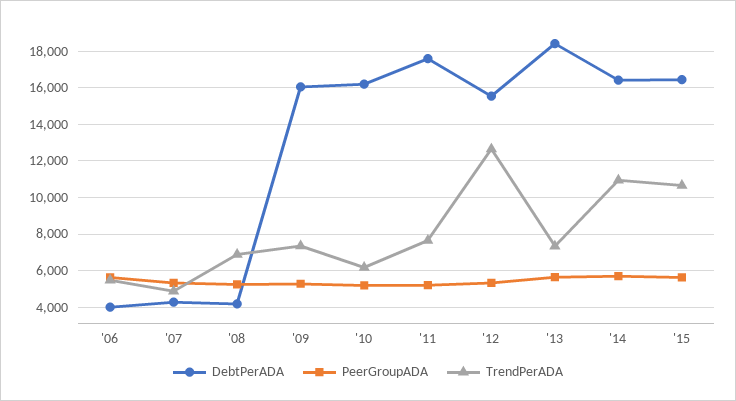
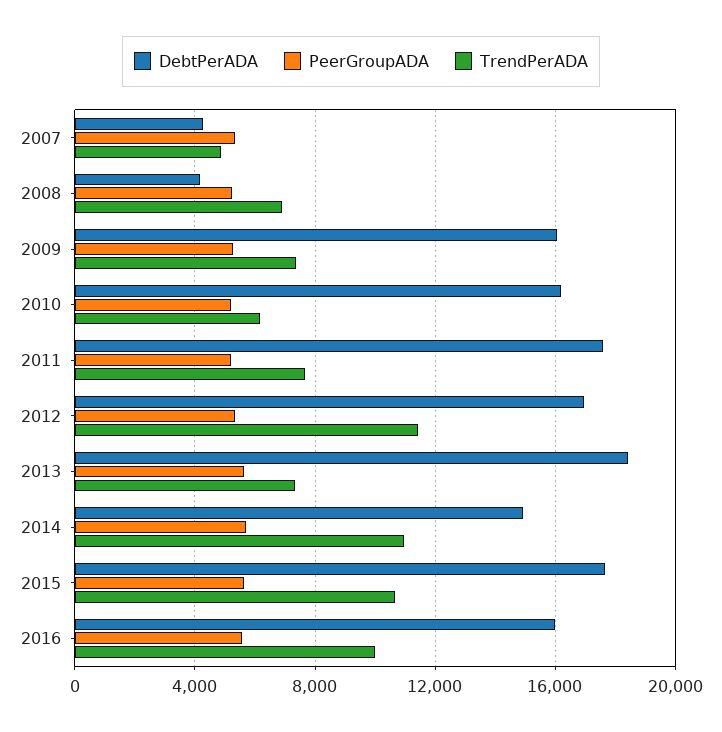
DebtPerADA, '06: 4000 -> none
PeerGroupADA, '06: 5500 -> none
TrendPerADA, '06: 5500 -> none
DebtPerADA, '12: 15500 -> 17000
TrendPerADA, '12: 12500 -> 11500
DebtPerADA, '14: 16500 -> 15000
DebtPerADA, '15: 16500 -> 17500
DebtPerADA, 2016: none -> 16000
PeerGroupADA, 2016: none -> 5500
TrendPerADA, 2016: none -> 10000

